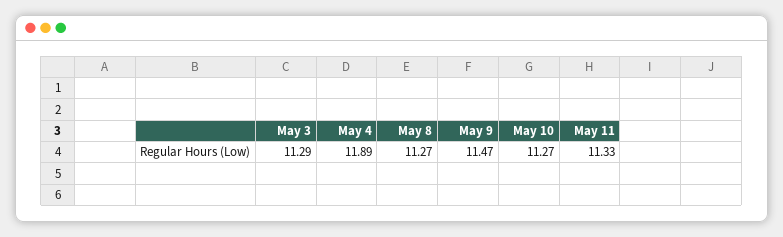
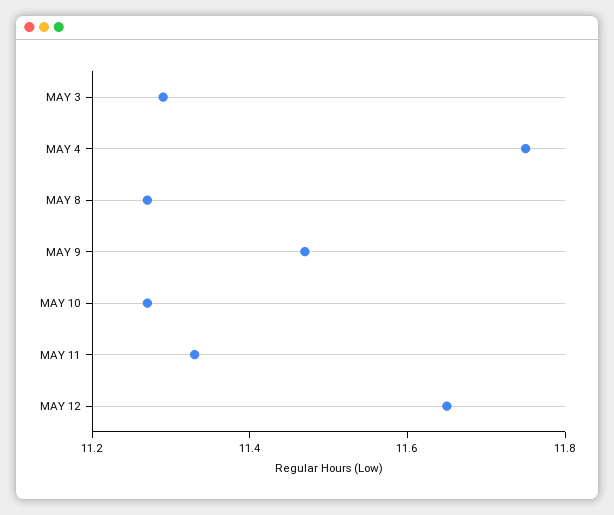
May 4: 11.89 -> 11.75
MAY 12: none -> 11.65

